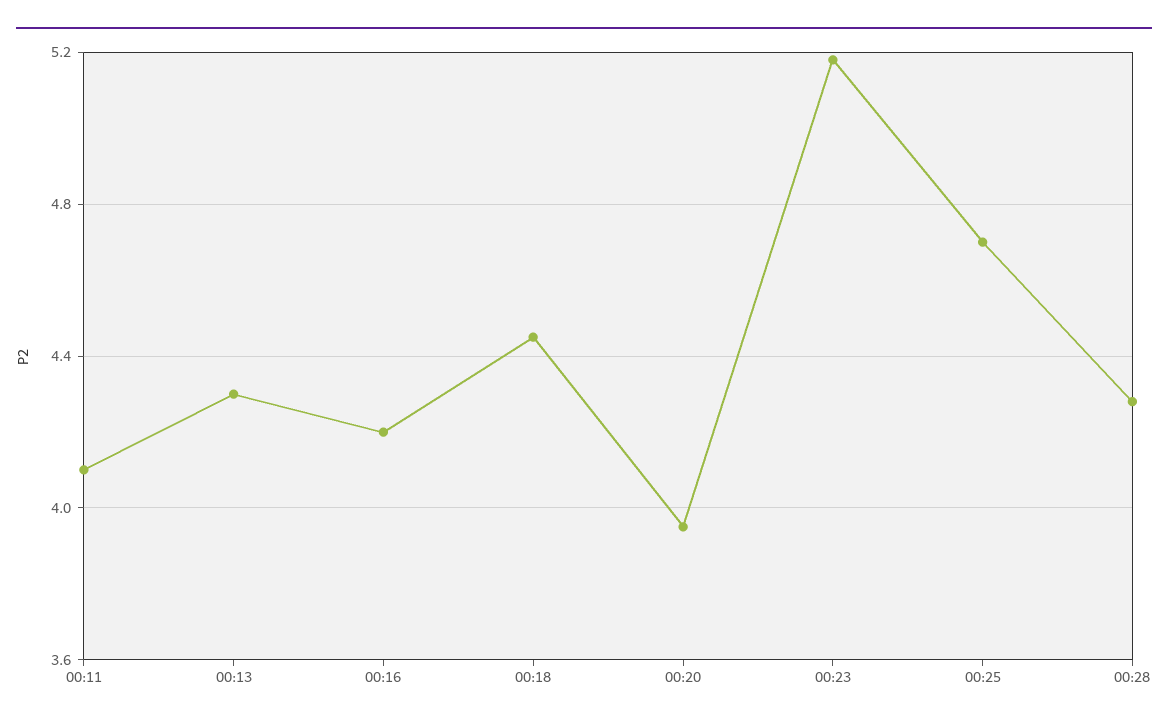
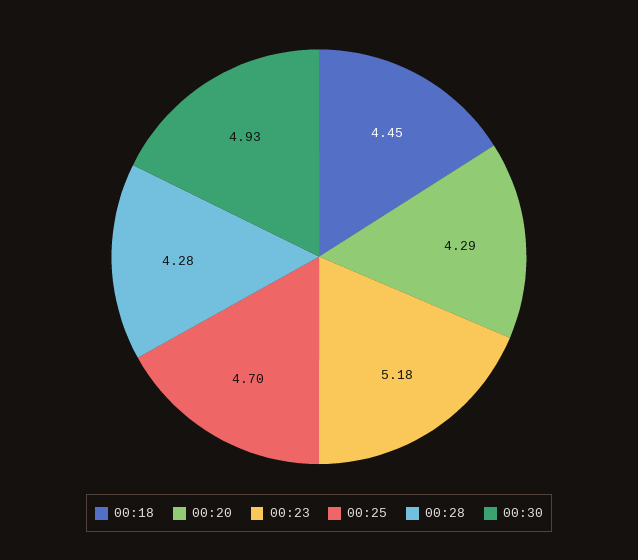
00:11: 4.1 -> none
00:13: 4.3 -> none
00:16: 4.2 -> none
00:20: 3.95 -> 4.29
00:30: none -> 4.93

